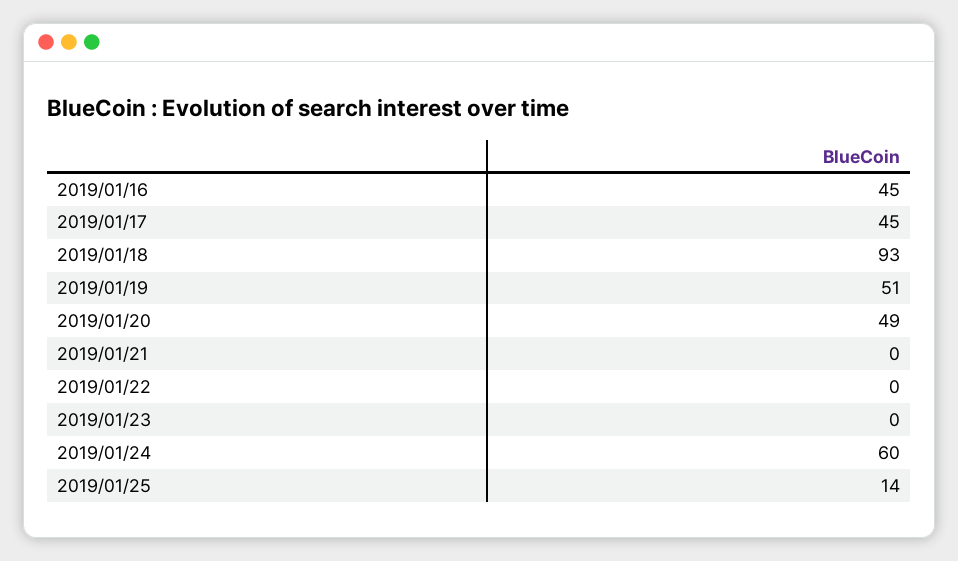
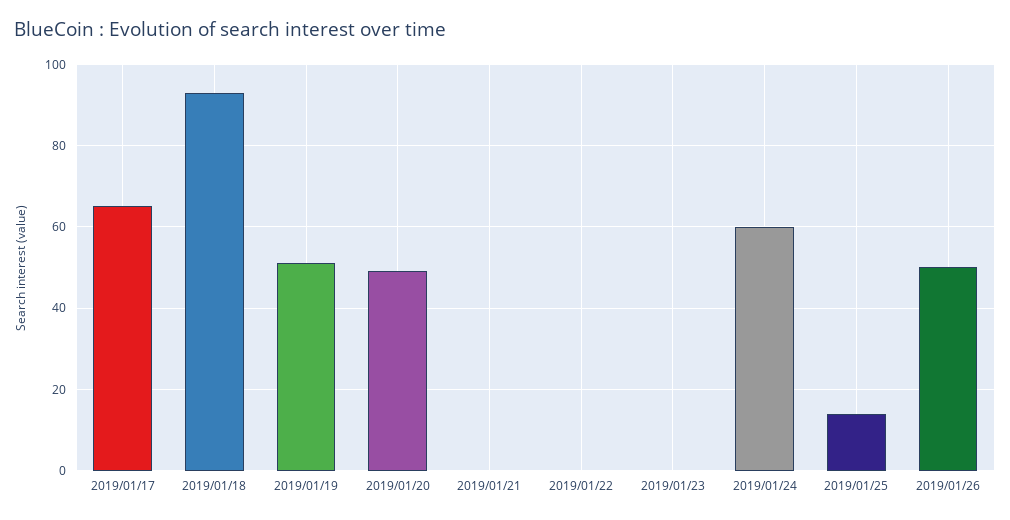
2019/01/16: 45 -> none
2019/01/17: 45 -> 65
2019/01/26: none -> 50

